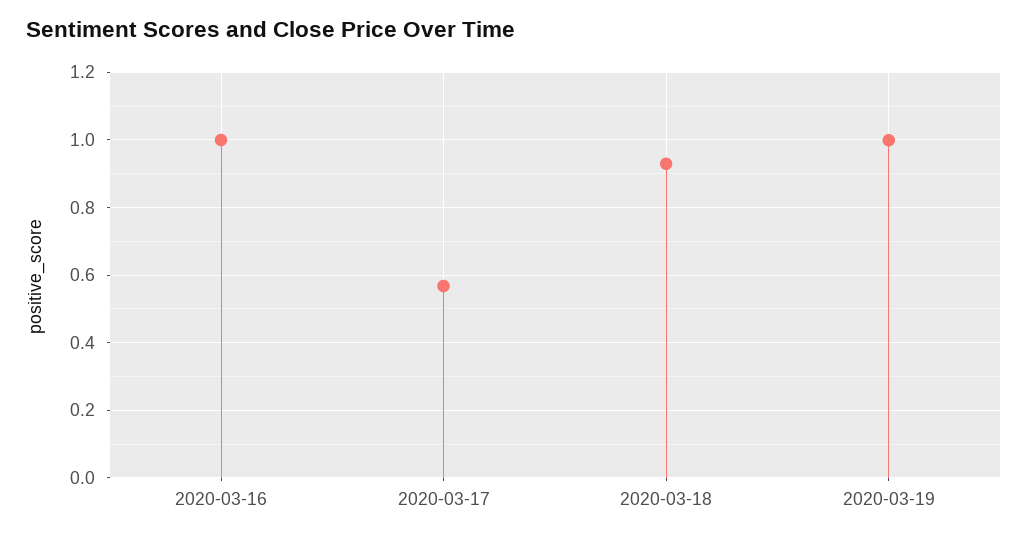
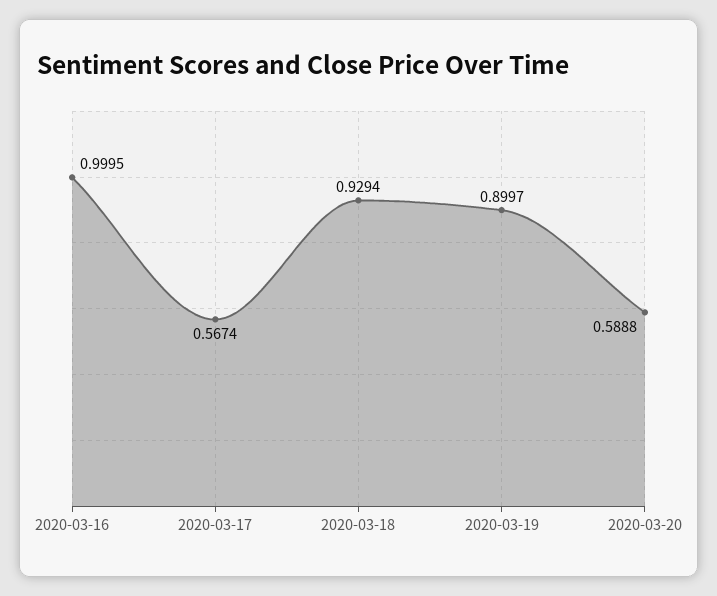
2020-03-19: 1 -> 0.8997
2020-03-20: none -> 0.5888

